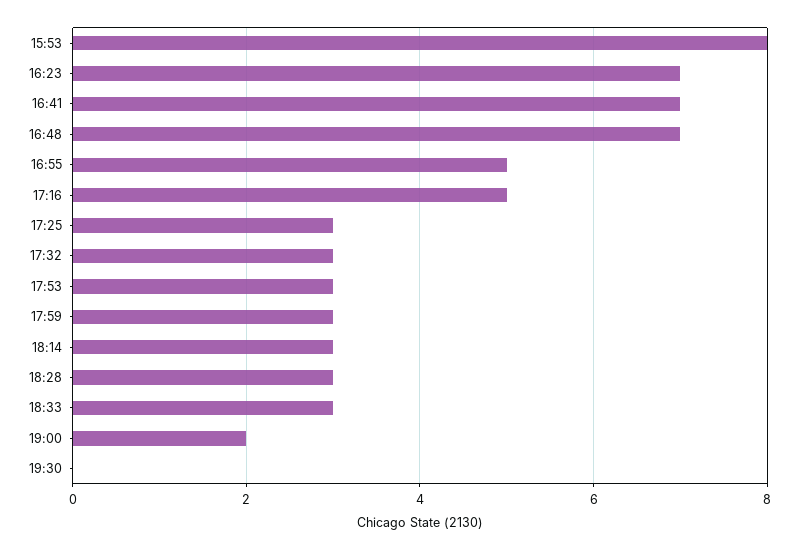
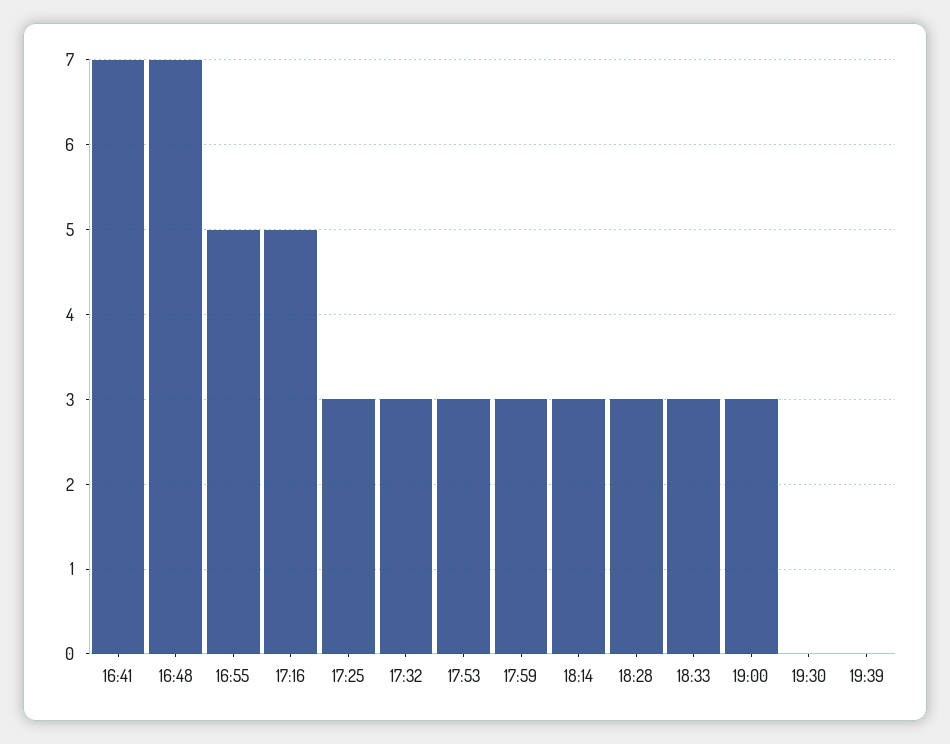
15:53: 8 -> none
16:23: 7 -> none
19:00: 2 -> 3
19:39: none -> 0

